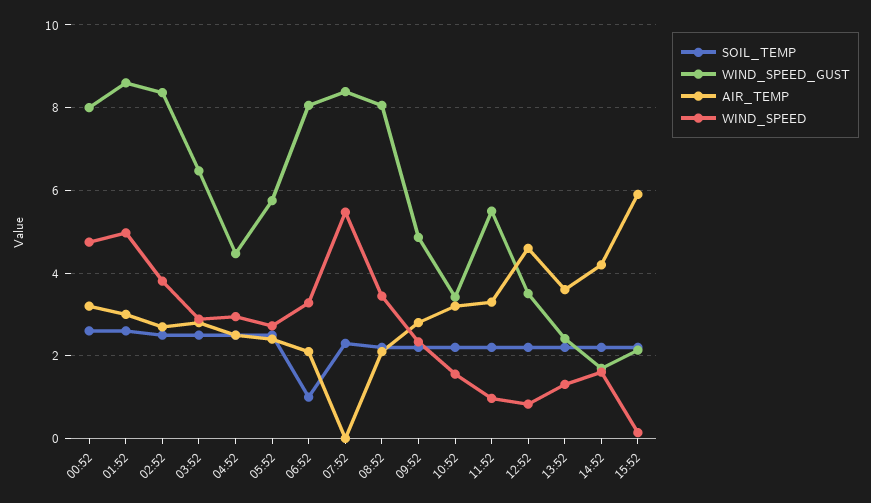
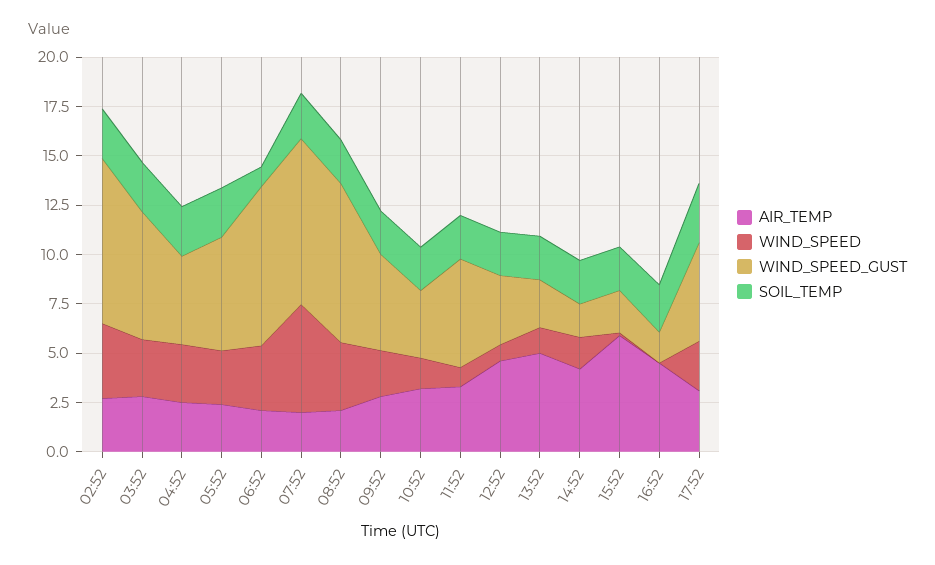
SOIL_TEMP, 00:52: 2.6 -> none
WIND_SPEED_GUST, 00:52: 8 -> none
AIR_TEMP, 00:52: 3.2 -> none
WIND_SPEED, 00:52: 4.8 -> none
SOIL_TEMP, 01:52: 2.6 -> none
WIND_SPEED_GUST, 01:52: 8.6 -> none
AIR_TEMP, 01:52: 3 -> none
WIND_SPEED, 01:52: 5 -> none
AIR_TEMP, 07:52: 0 -> 2
AIR_TEMP, 13:52: 3.6 -> 5
AIR_TEMP, 16:52: none -> 4.5
WIND_SPEED, 16:52: none -> 0
WIND_SPEED_GUST, 16:52: none -> 1.5
SOIL_TEMP, 16:52: none -> 2.5
AIR_TEMP, 17:52: none -> 3
WIND_SPEED, 17:52: none -> 2.5
WIND_SPEED_GUST, 17:52: none -> 5
SOIL_TEMP, 17:52: none -> 3

